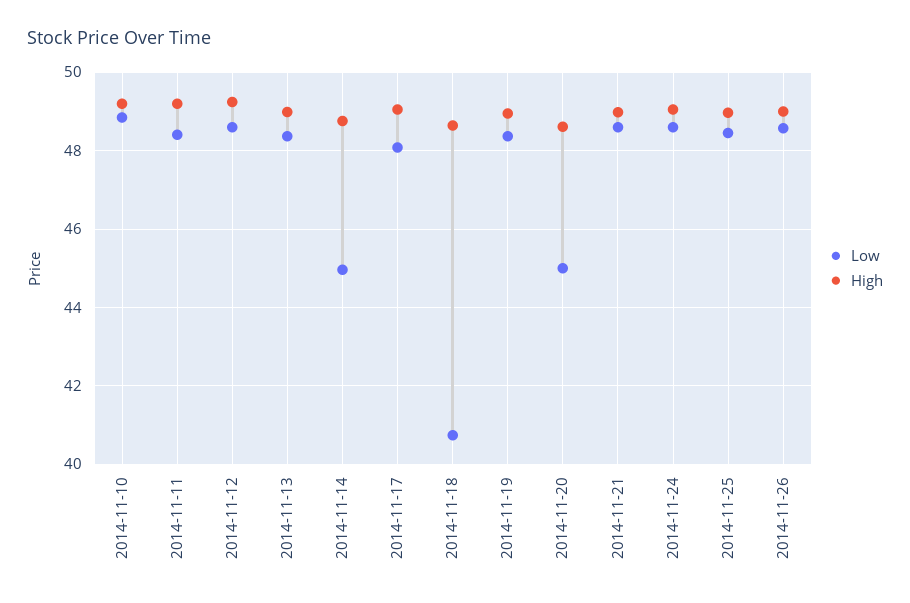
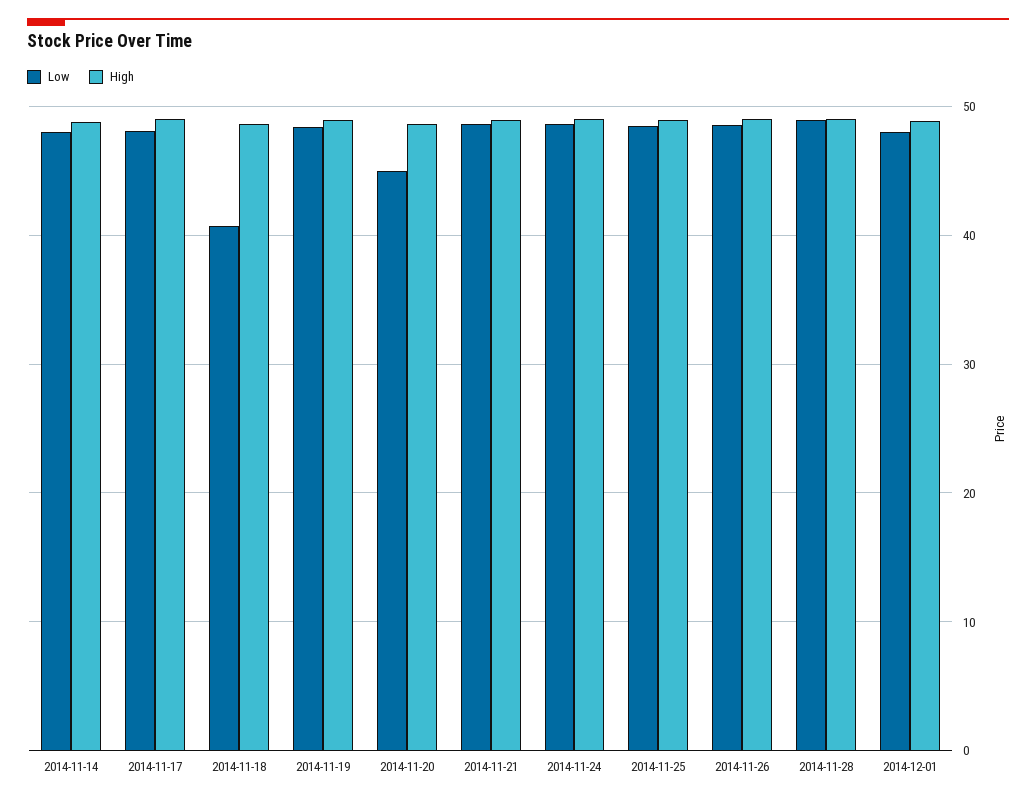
Low, 2014-11-10: 48.8 -> none
High, 2014-11-10: 49.2 -> none
Low, 2014-11-11: 48.4 -> none
High, 2014-11-11: 49.2 -> none
Low, 2014-11-12: 48.6 -> none
High, 2014-11-12: 49.2 -> none
Low, 2014-11-13: 48.4 -> none
High, 2014-11-13: 49 -> none
Low, 2014-11-14: 45 -> 48
Low, 2014-11-28: none -> 49
High, 2014-11-28: none -> 49
Low, 2014-12-01: none -> 48
High, 2014-12-01: none -> 49

